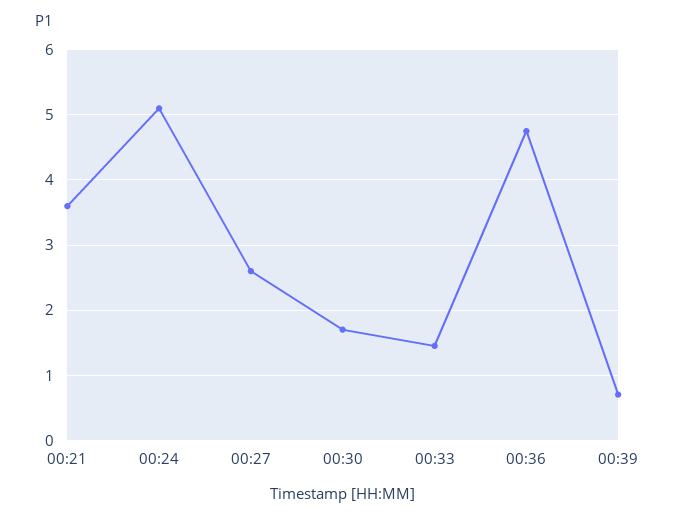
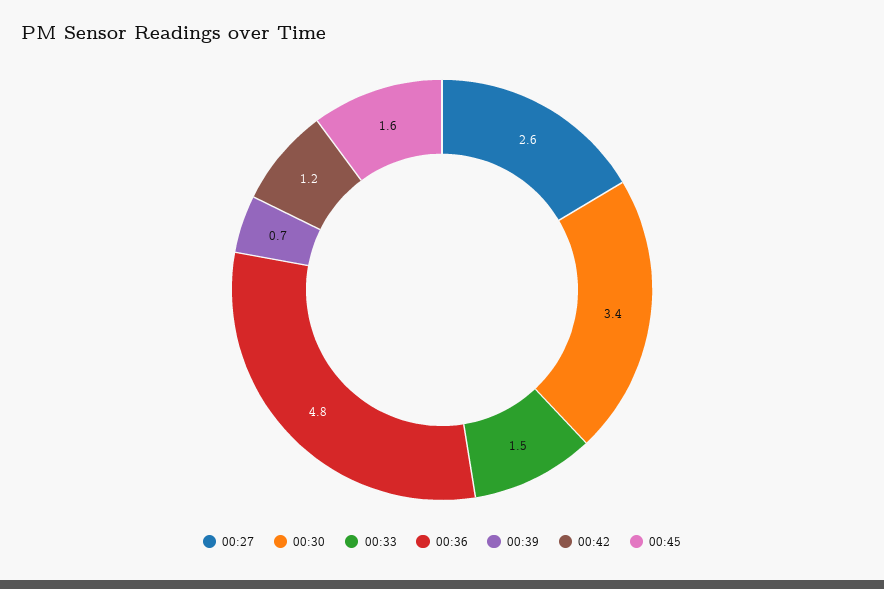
00:21: 3.6 -> none
00:24: 5.1 -> none
00:30: 1.7 -> 3.4
00:42: none -> 1.2
00:45: none -> 1.6

